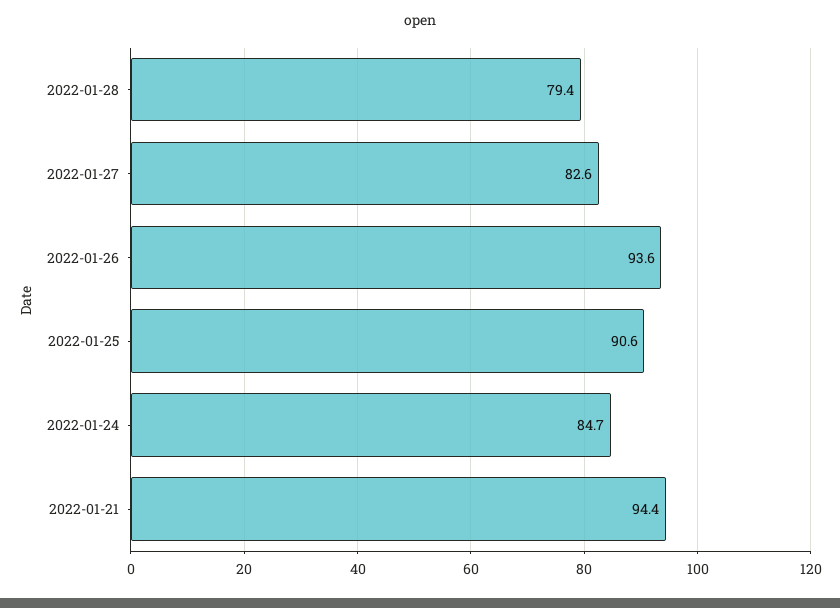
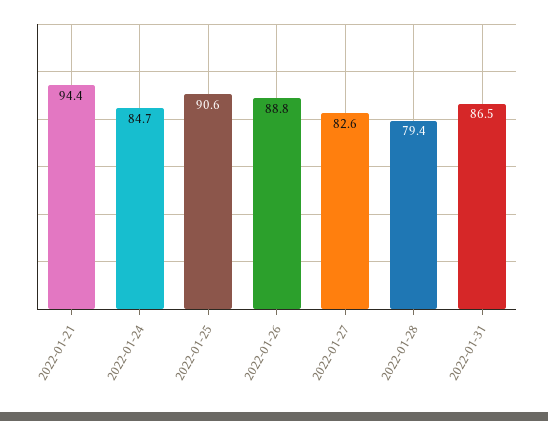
2022-01-26: 93.6 -> 88.8
2022-01-31: none -> 86.5

